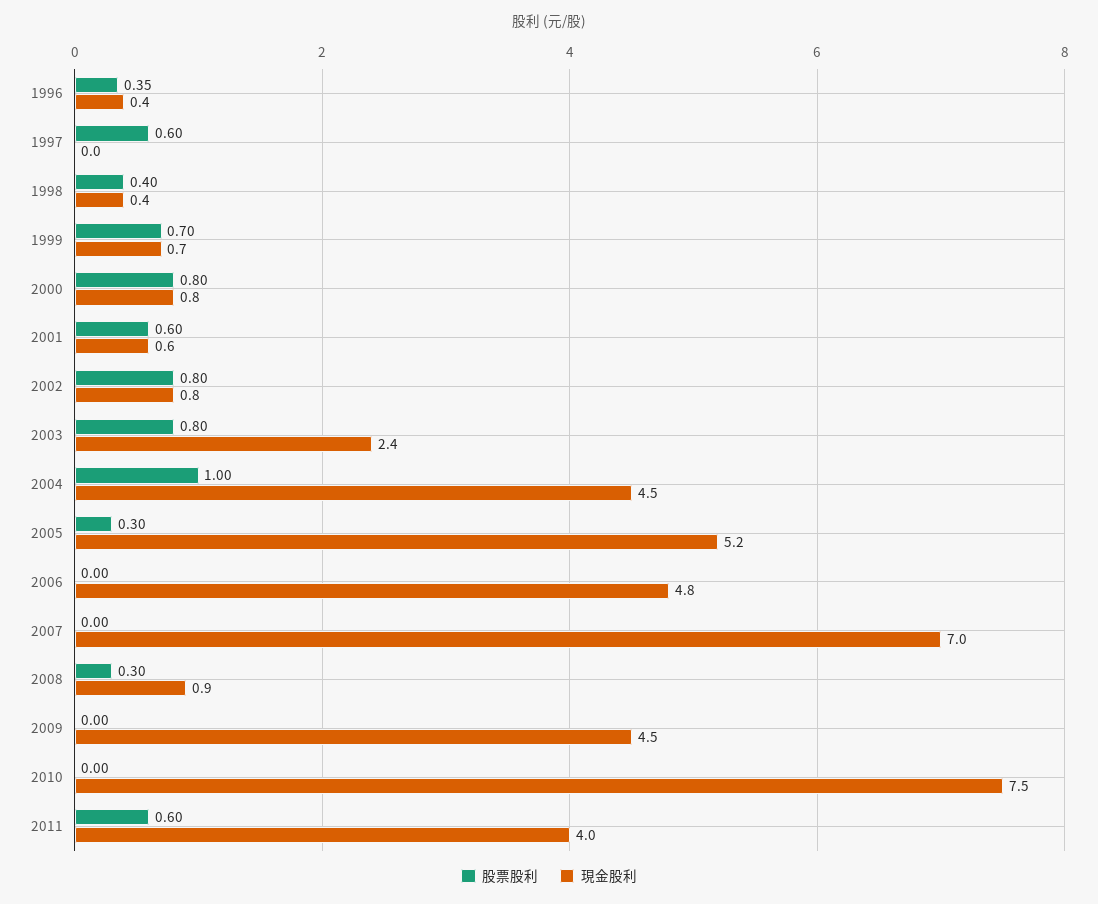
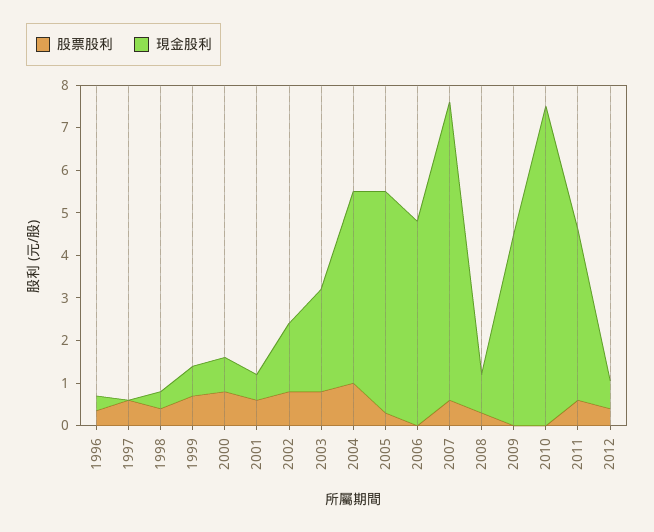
現金股利, 2002: 0.8 -> 1.6
股票股利, 2007: 0 -> 0.6
股票股利, 2012: none -> 0.4
現金股利, 2012: none -> 0.6

